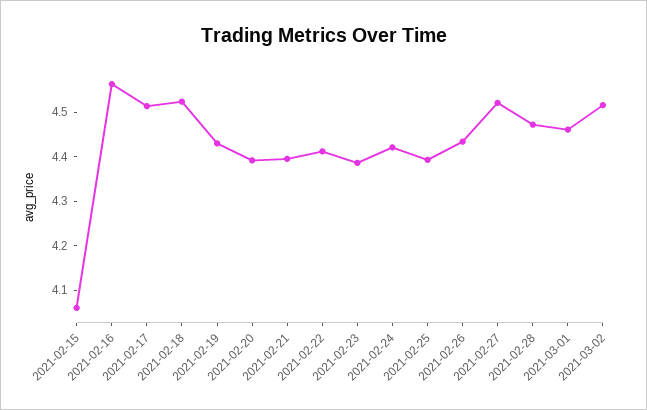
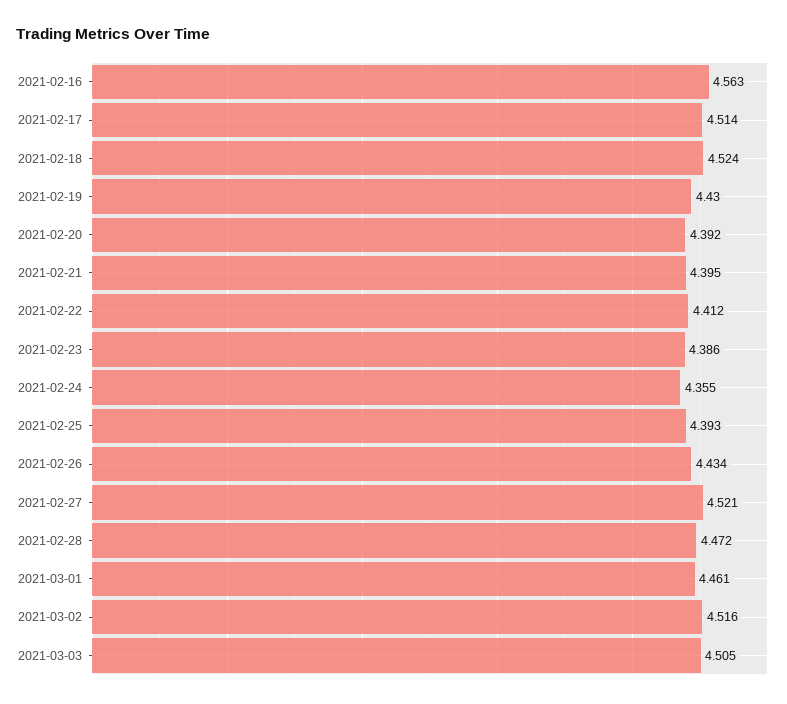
2021-02-15: 4.06 -> none
2021-02-24: 4.42 -> 4.355
2021-03-03: none -> 4.505

